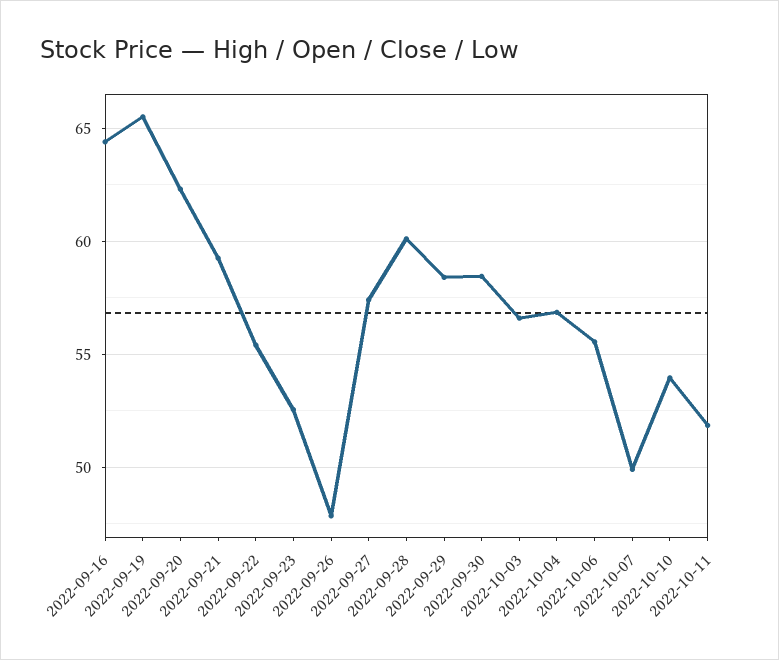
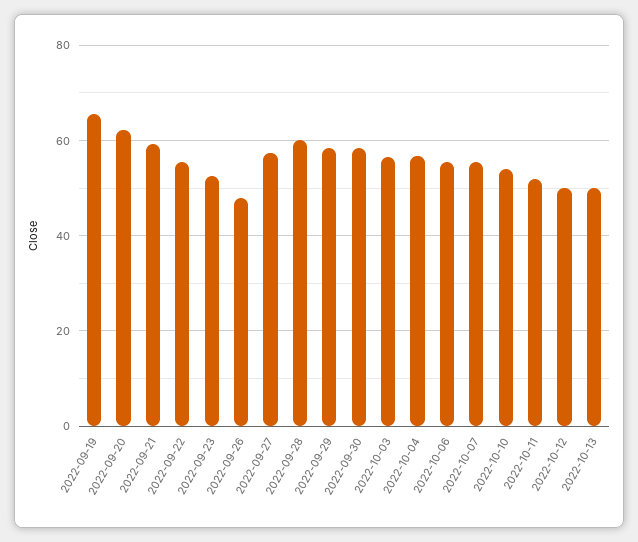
2022-09-16: 64.5 -> none
2022-10-07: 50 -> 56
2022-10-12: none -> 50
2022-10-13: none -> 50

